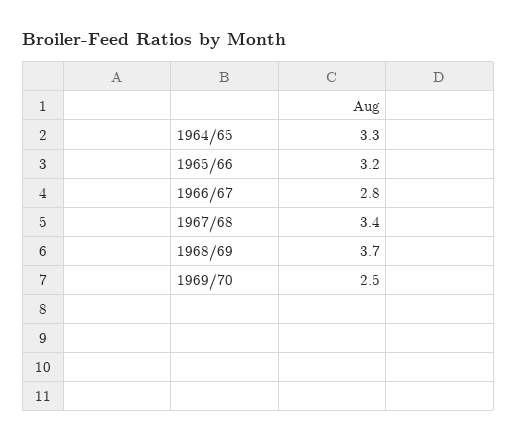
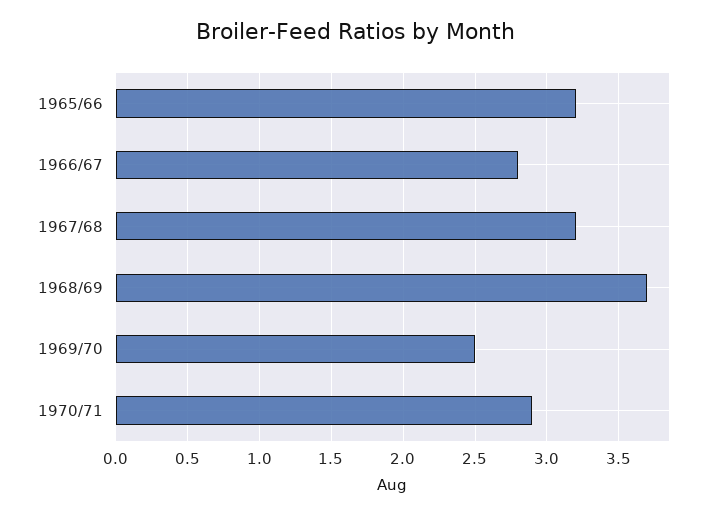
1964/65: 3.3 -> none
1967/68: 3.4 -> 3.2
1970/71: none -> 2.9

